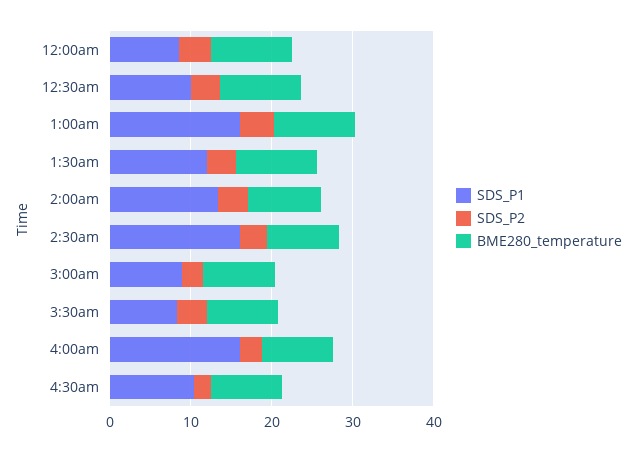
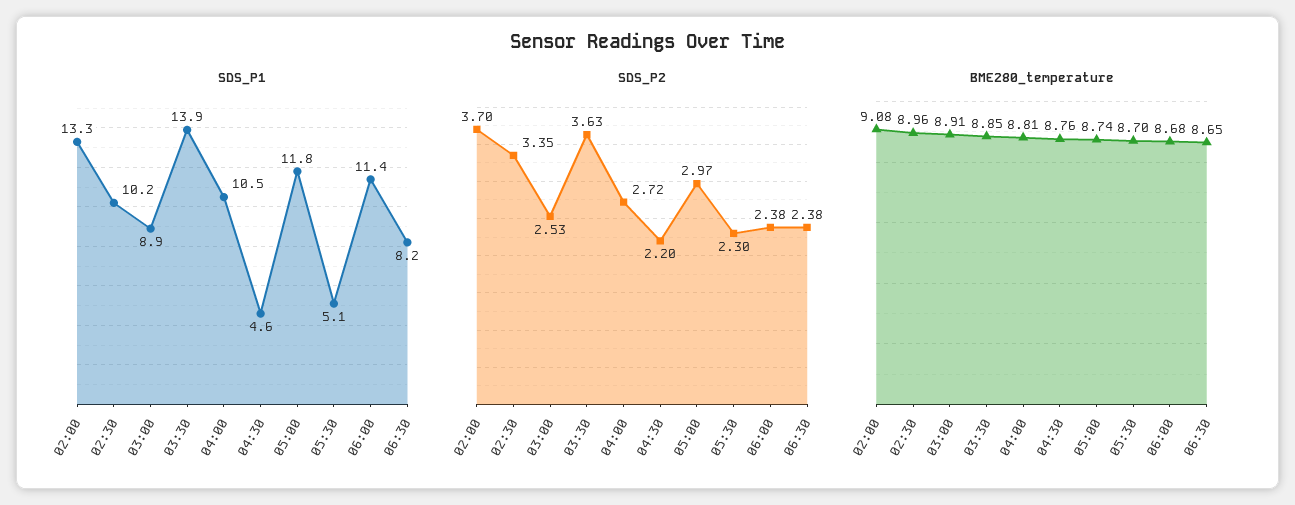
SDS_P1, 12:00am: 8 -> none
SDS_P2, 12:00am: 4 -> none
BME280_temperature, 12:00am: 10 -> none
SDS_P1, 12:30am: 10 -> none
SDS_P2, 12:30am: 4 -> none
BME280_temperature, 12:30am: 10 -> none
SDS_P1, 1:00am: 16 -> none
SDS_P2, 1:00am: 4 -> none
BME280_temperature, 1:00am: 10 -> none
SDS_P1, 1:30am: 12 -> none
SDS_P2, 1:30am: 4 -> none
BME280_temperature, 1:30am: 10 -> none
SDS_P1, 2:30am: 16 -> 10.2
SDS_P1, 3:30am: 8 -> 13.9
SDS_P1, 4:00am: 16 -> 10.5
SDS_P1, 4:30am: 10 -> 4.6
SDS_P1, 05:00: none -> 11.8
SDS_P1, 05:30: none -> 5.1
SDS_P1, 06:00: none -> 11.4
SDS_P1, 06:30: none -> 8.2
SDS_P2, 05:00: none -> 2.97
SDS_P2, 05:30: none -> 2.3
SDS_P2, 06:00: none -> 2.38
SDS_P2, 06:30: none -> 2.38
BME280_temperature, 05:00: none -> 8.74
BME280_temperature, 05:30: none -> 8.7
BME280_temperature, 06:00: none -> 8.68
BME280_temperature, 06:30: none -> 8.65

